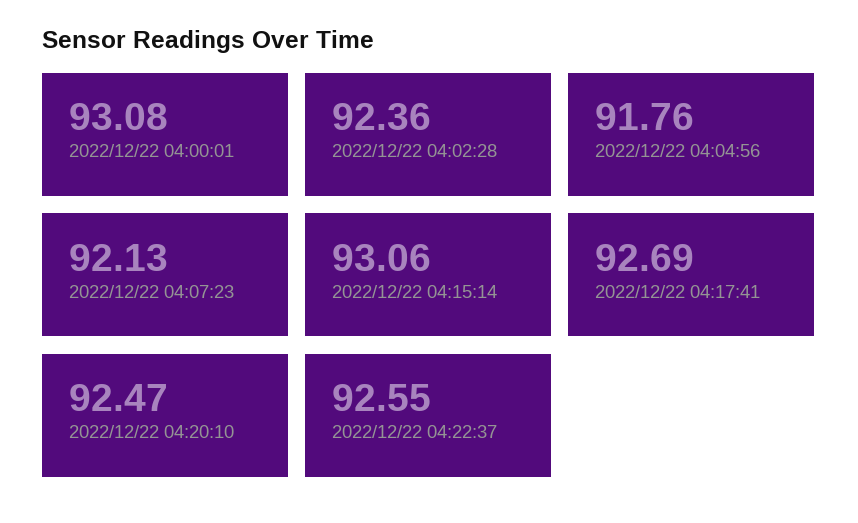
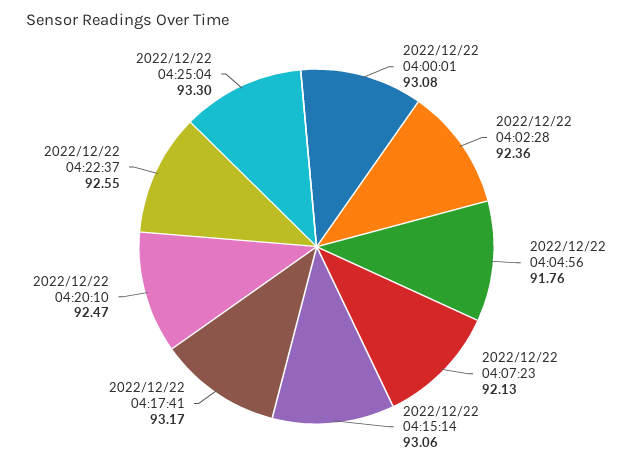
2022/12/22 04:17:41: 92.69 -> 93.17
2022/12/22 04:25:04: none -> 93.3

